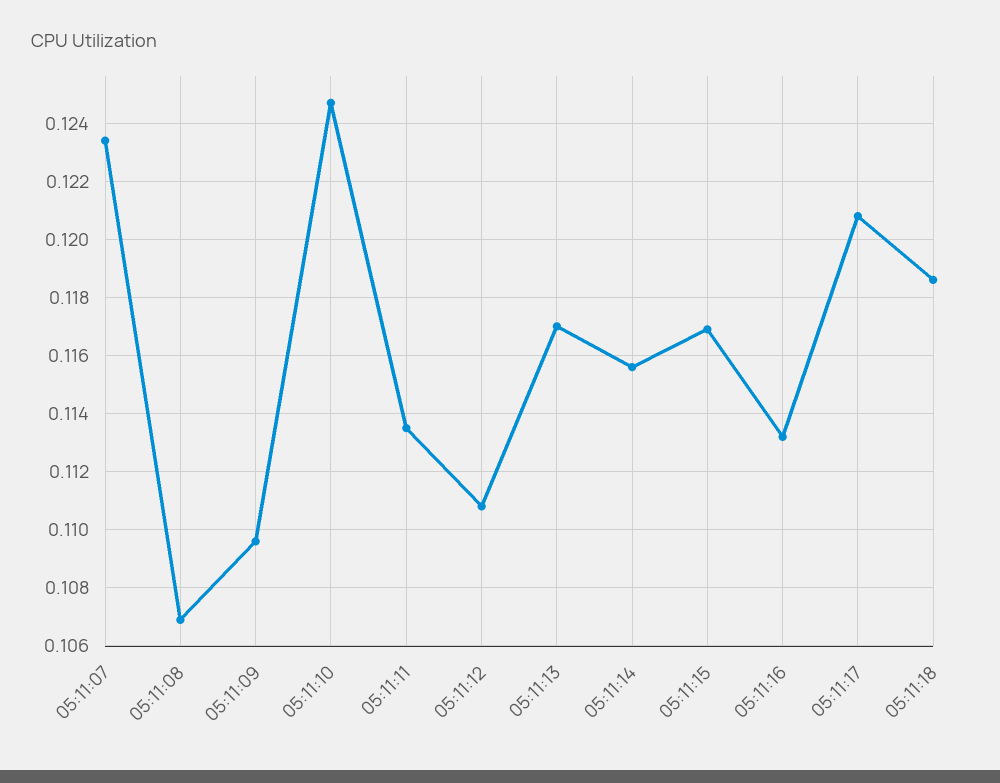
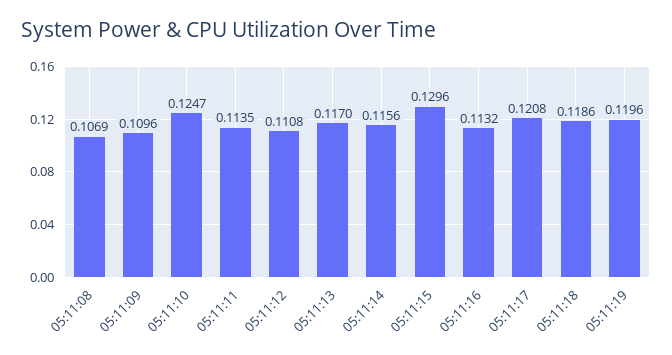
05:11:07: 0.1235 -> none
05:11:15: 0.117 -> 0.1296
05:11:19: none -> 0.1196

